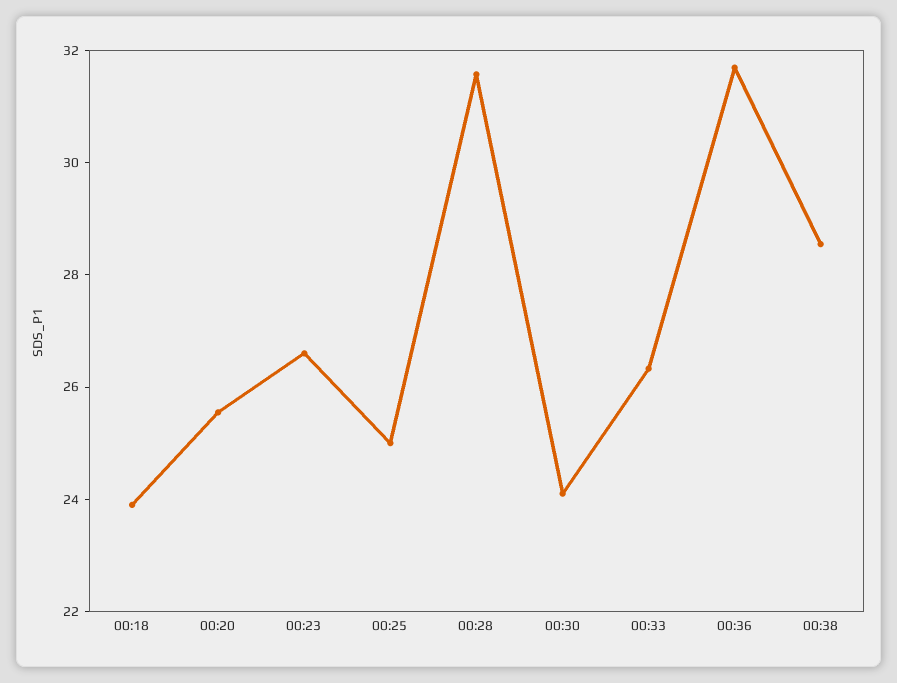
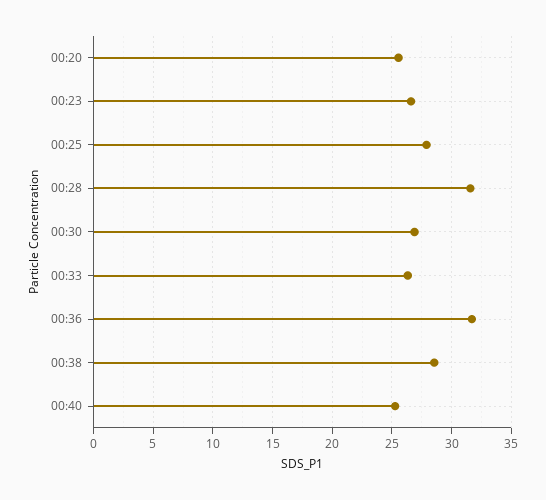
00:18: 24 -> none
00:25: 25 -> 28
00:30: 24 -> 27
00:40: none -> 25

